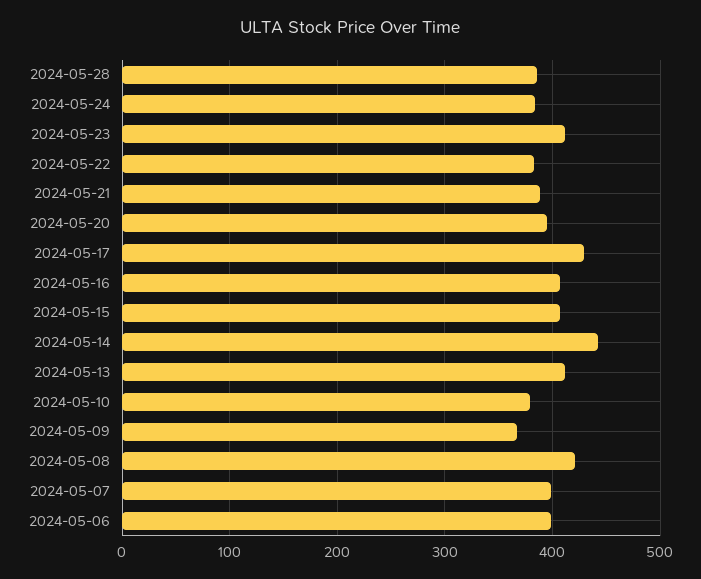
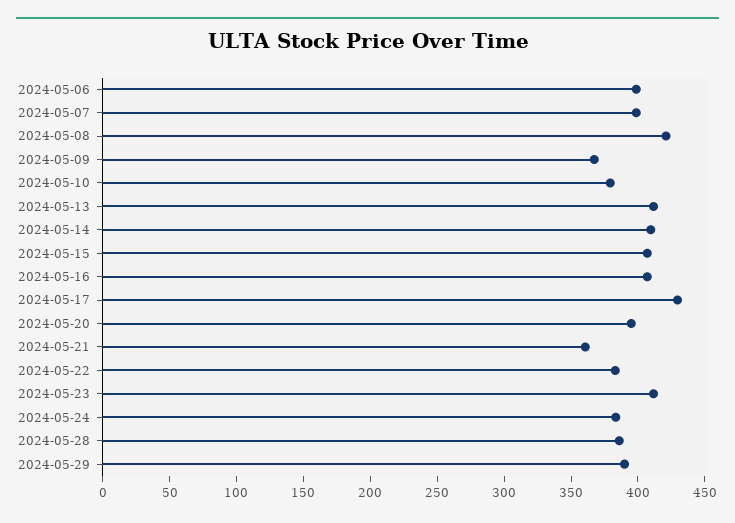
2024-05-21: 390 -> 360
2024-05-14: 440 -> 410
2024-05-29: none -> 390

